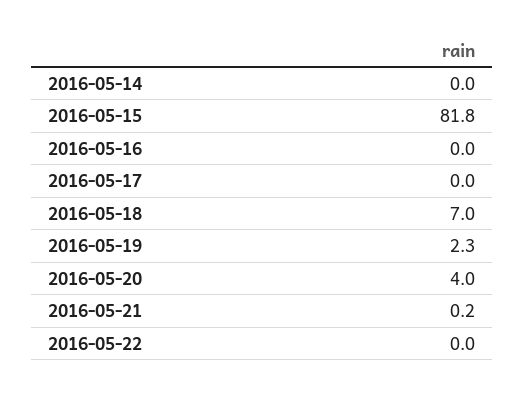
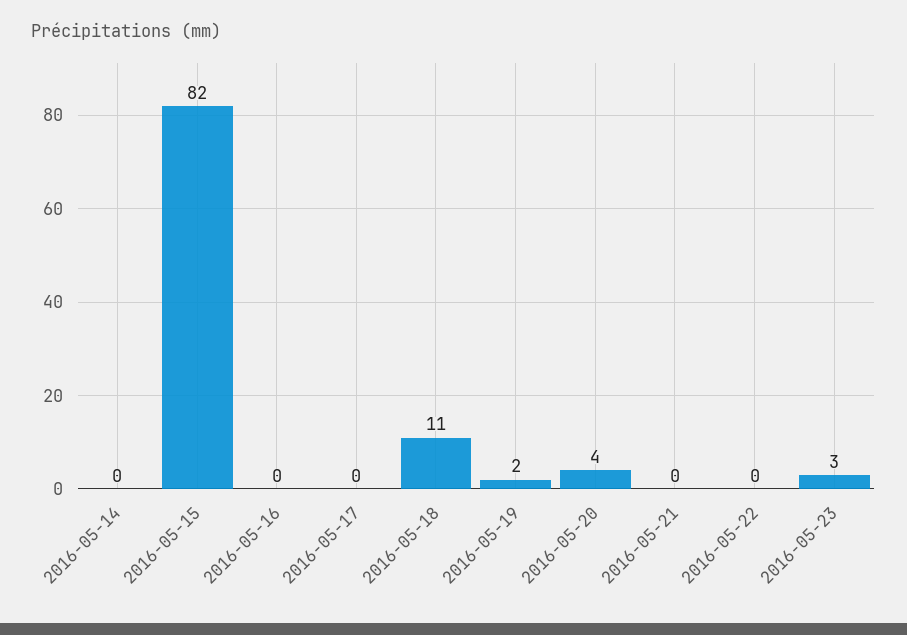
2016-05-18: 7 -> 11
2016-05-23: none -> 3

